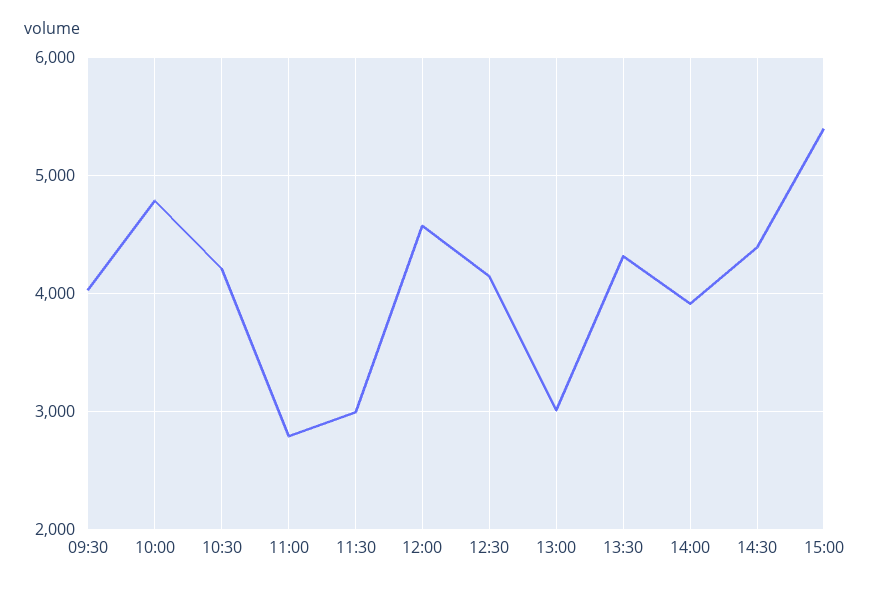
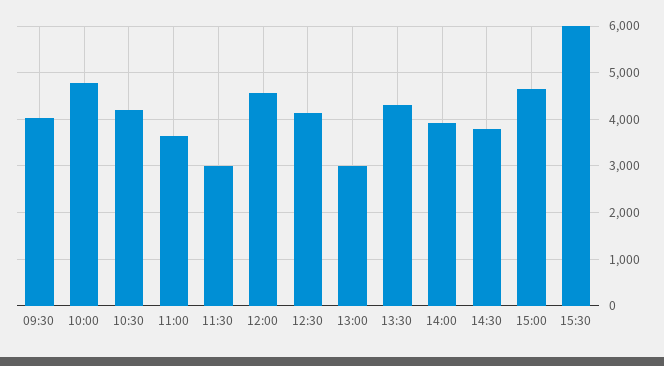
11:00: 2800 -> 3600
14:30: 4400 -> 3800
15:00: 5400 -> 4600
15:30: none -> 6000

